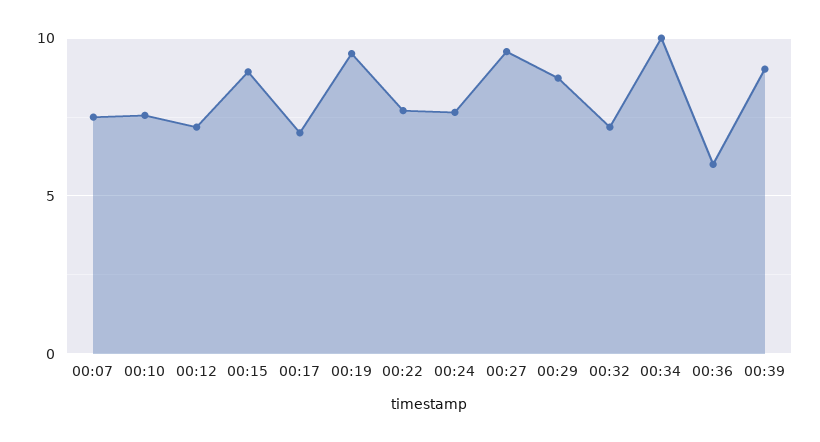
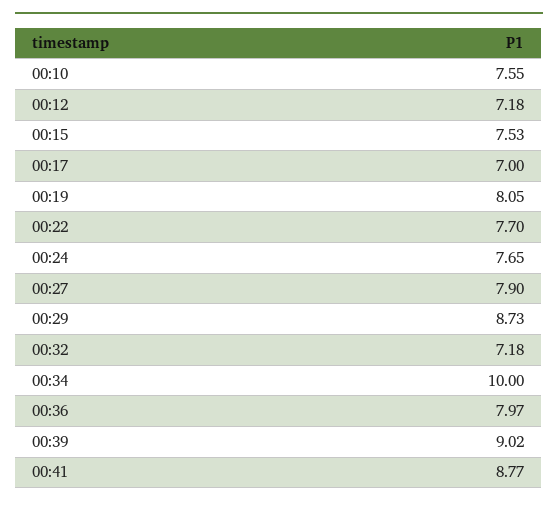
00:07: 7.5 -> none
00:15: 9 -> 7.53
00:19: 9.5 -> 8.05
00:27: 9.5 -> 7.9
00:36: 6 -> 7.97
00:41: none -> 8.77

